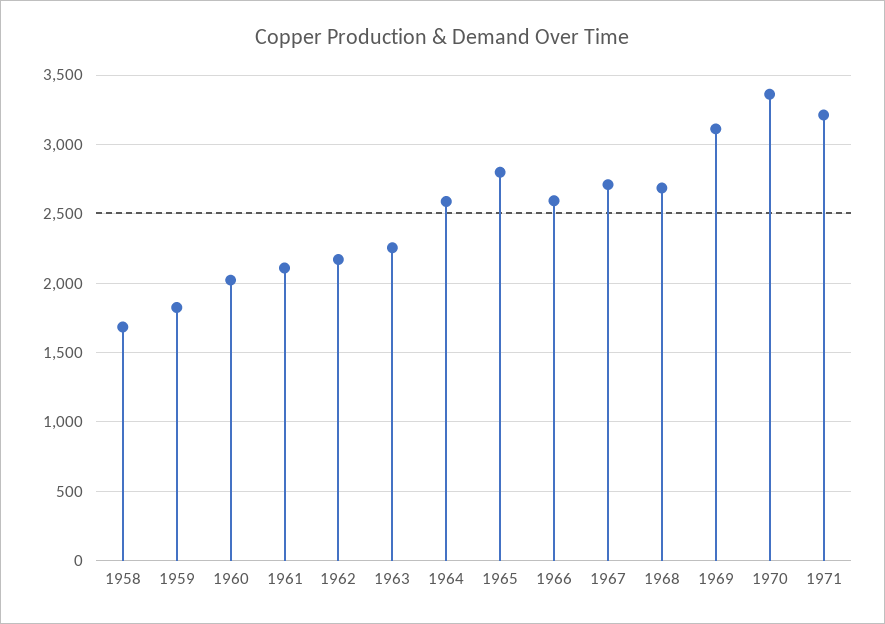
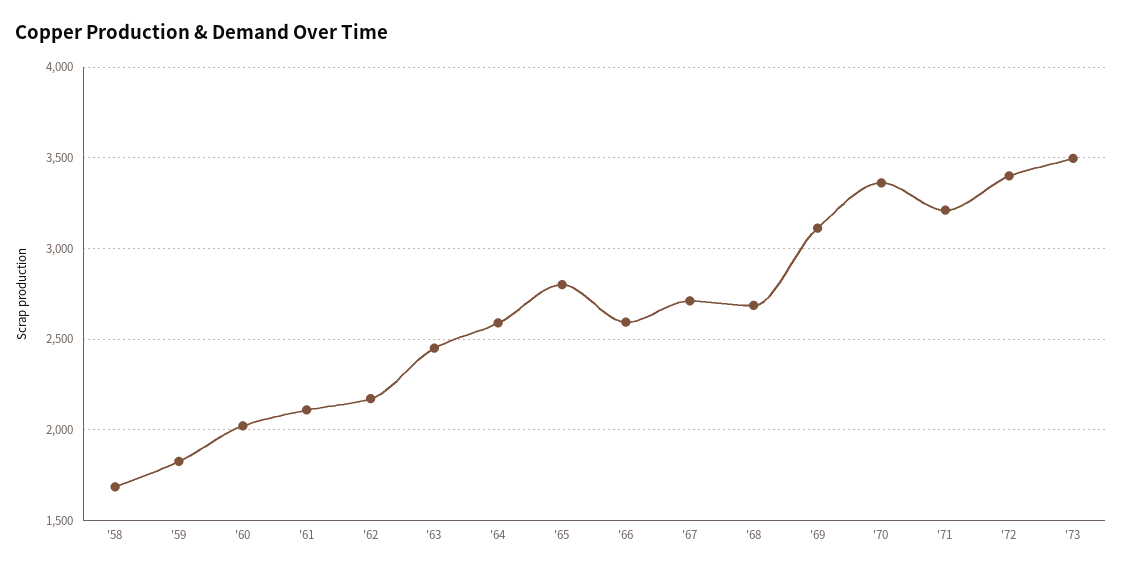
1963: 2250 -> 2450
'72: none -> 3400
'73: none -> 3500

